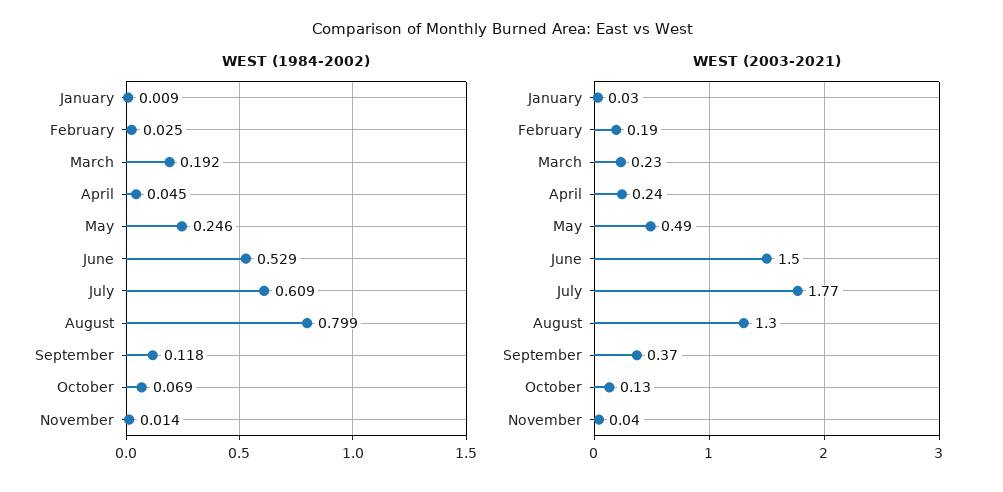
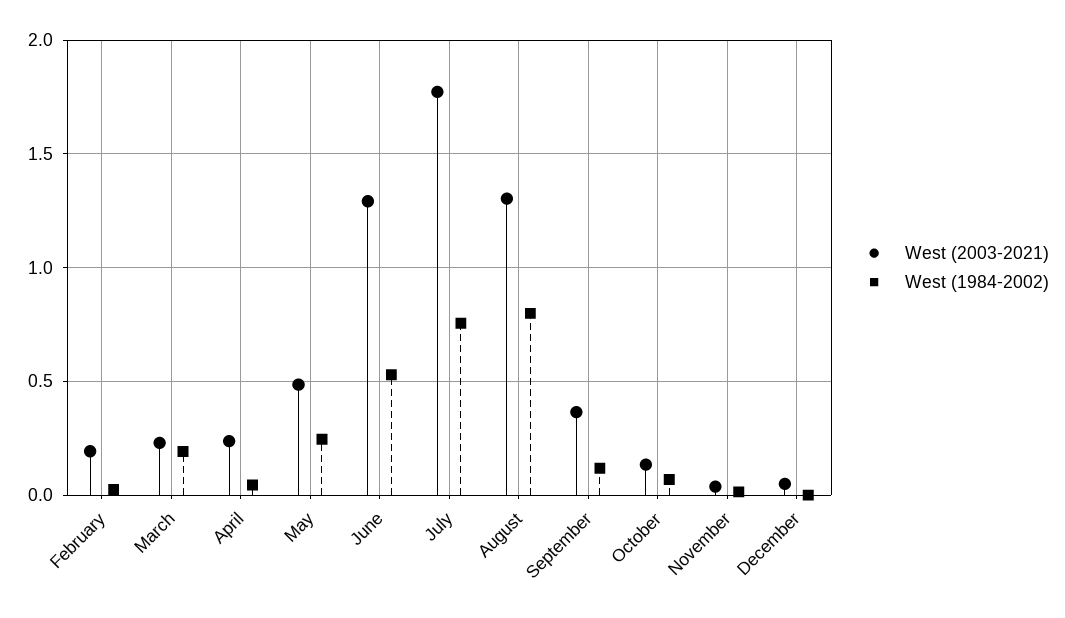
WEST (1984-2002), January: 0.009 -> none
WEST (1984-2002), July: 0.609 -> 0.75
WEST (2003-2021), January: 0.03 -> none
WEST (2003-2021), June: 1.5 -> 1.3
WEST (2003-2021), December: none -> 0.05
WEST (1984-2002), December: none -> 0

